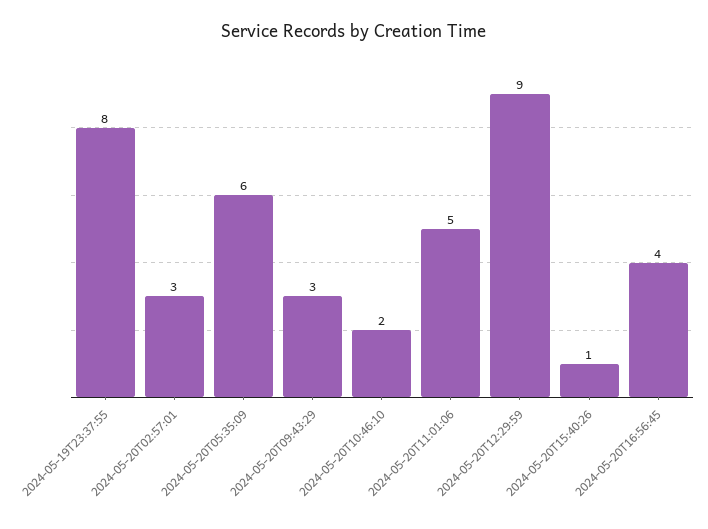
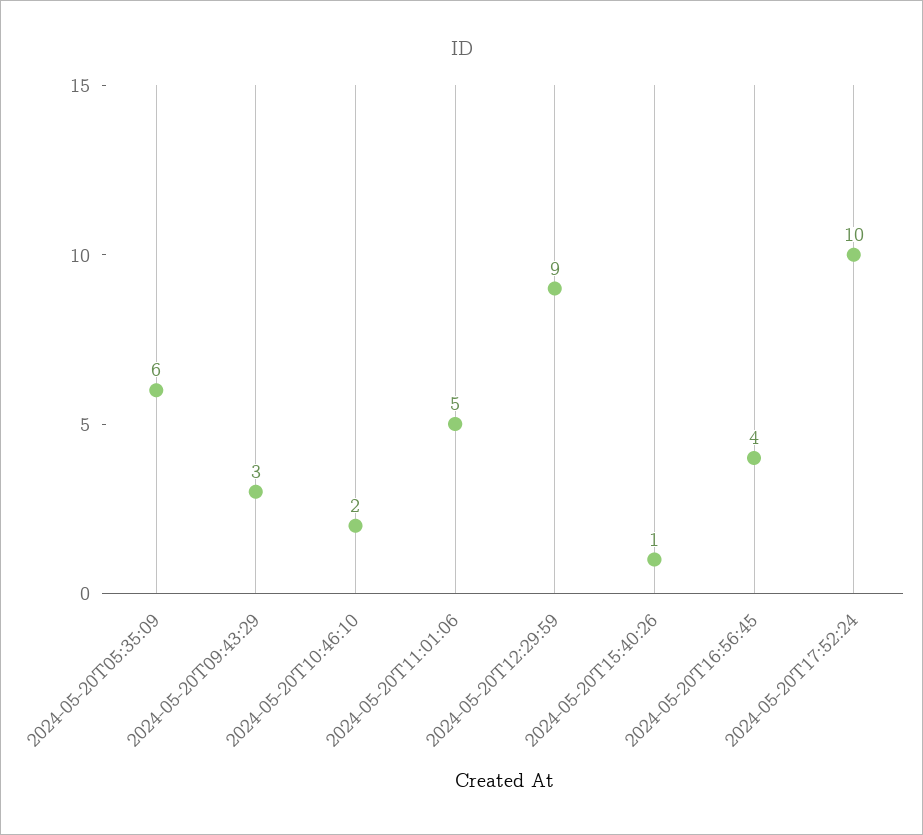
2024-05-19T23:37:55: 8 -> none
2024-05-20T02:57:01: 3 -> none
2024-05-20T17:52:24: none -> 10

